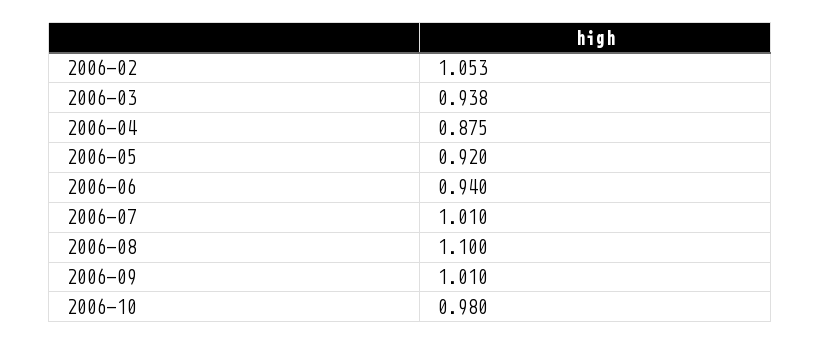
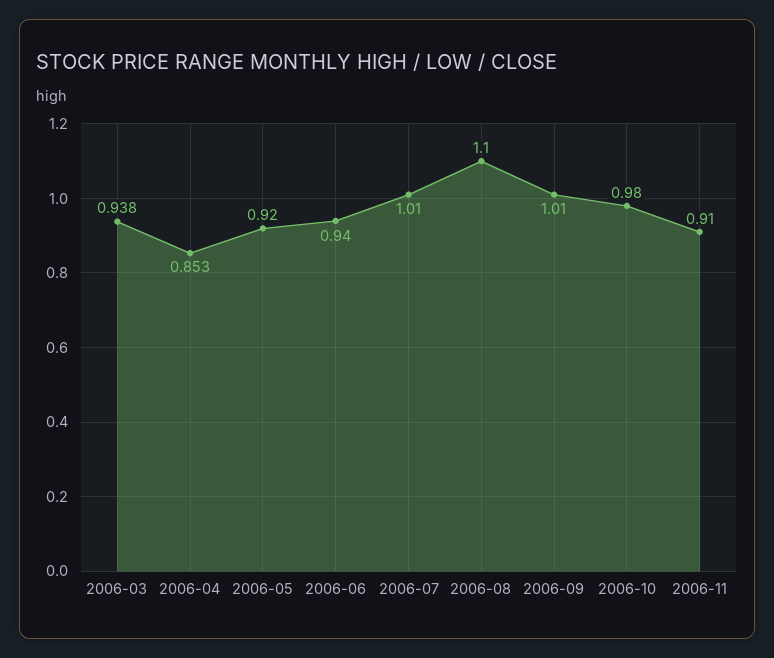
2006-02: 1.053 -> none
2006-04: 0.875 -> 0.853
2006-11: none -> 0.91

